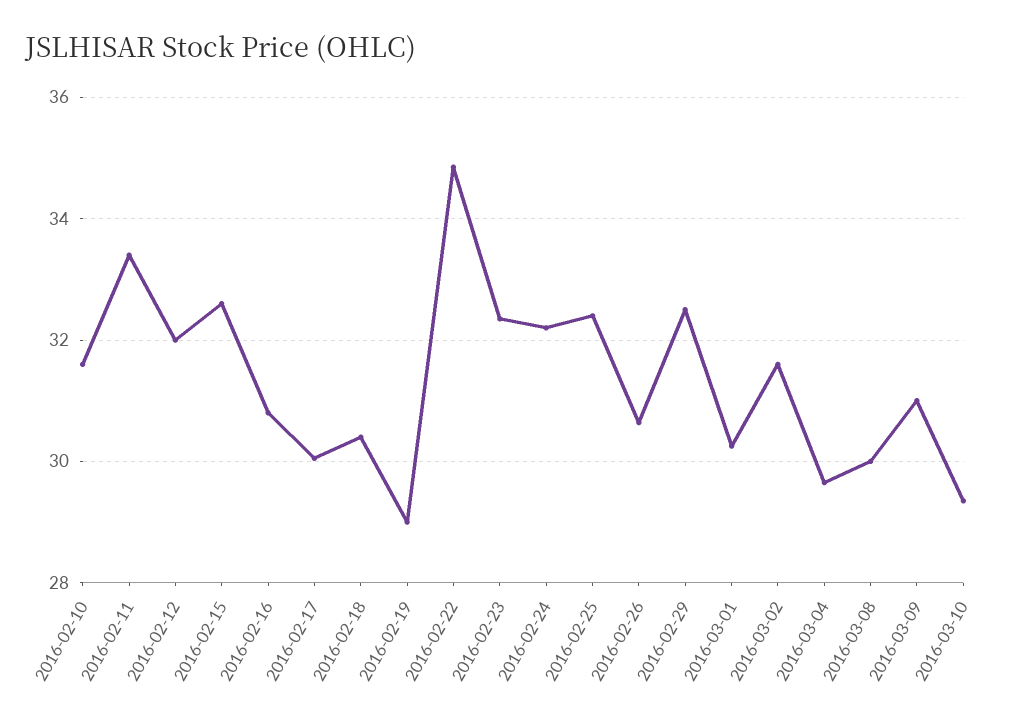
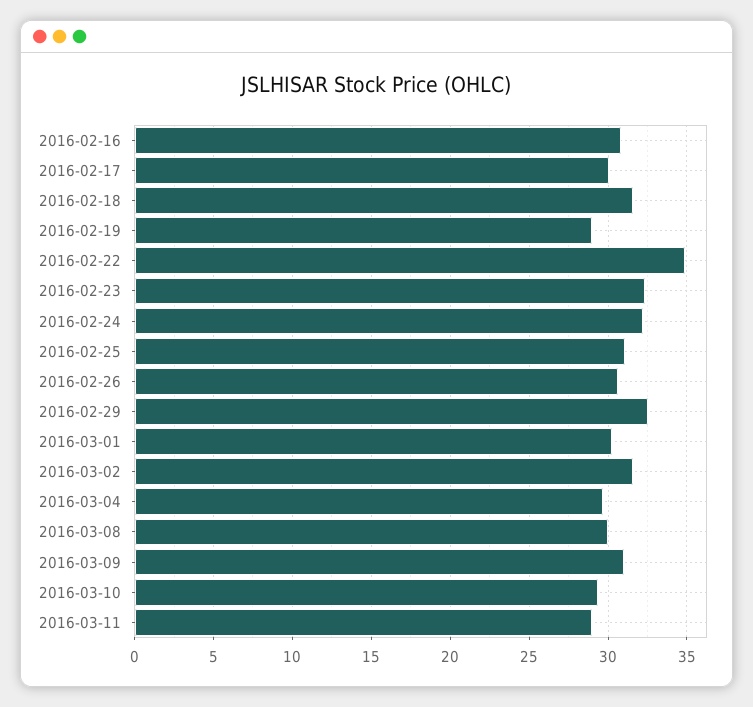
2016-02-10: 31.6 -> none
2016-02-11: 33.4 -> none
2016-02-12: 32 -> none
2016-02-15: 32.6 -> none
2016-02-18: 30.4 -> 31.5
2016-02-25: 32.4 -> 31
2016-03-11: none -> 29

